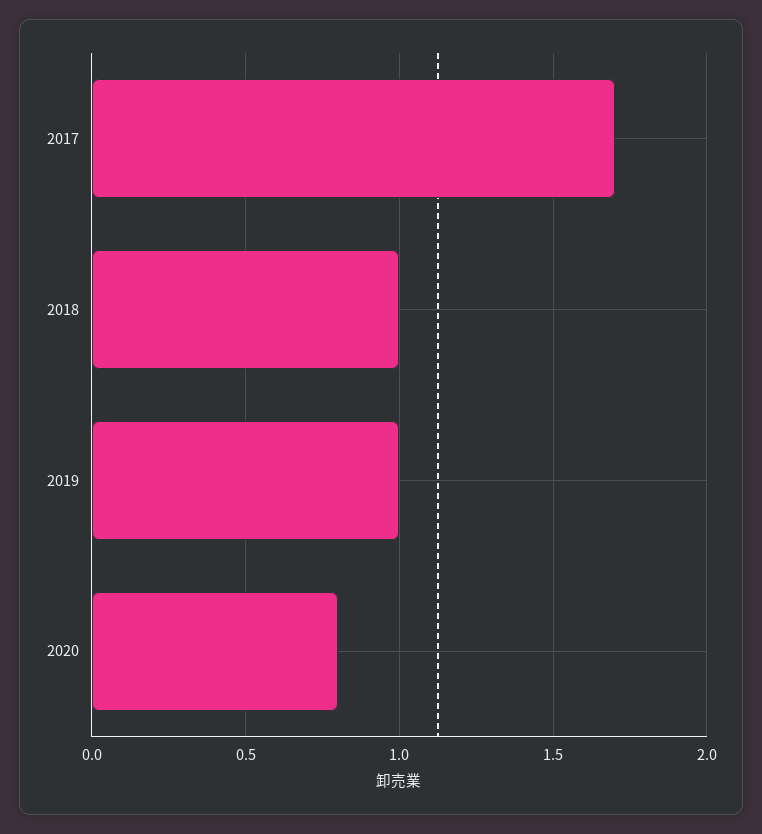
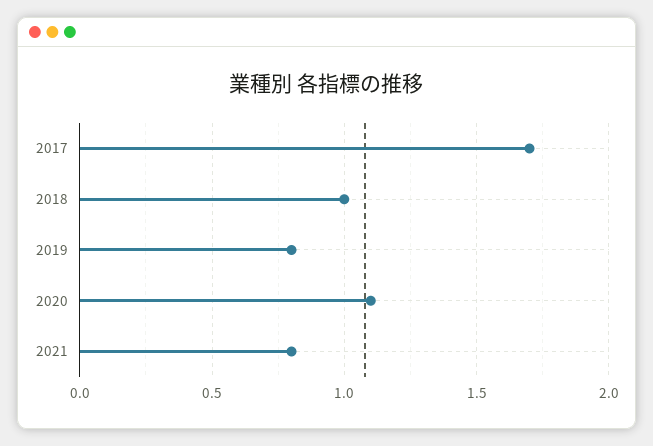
2019: 1 -> 0.8
2020: 0.8 -> 1.1
2021: none -> 0.8

